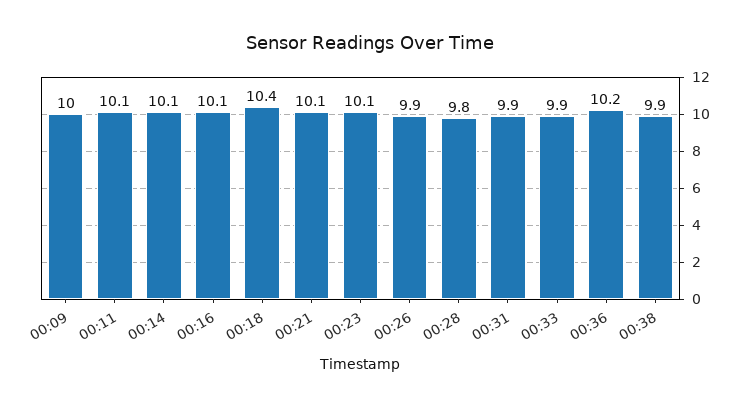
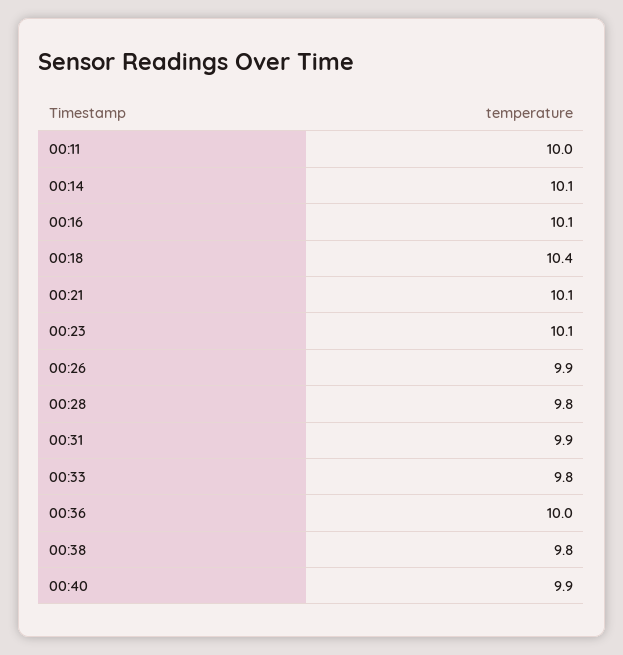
00:09: 10 -> none
00:11: 10.1 -> 10
00:33: 9.9 -> 9.8
00:36: 10.2 -> 10
00:38: 9.9 -> 9.8
00:40: none -> 9.9

